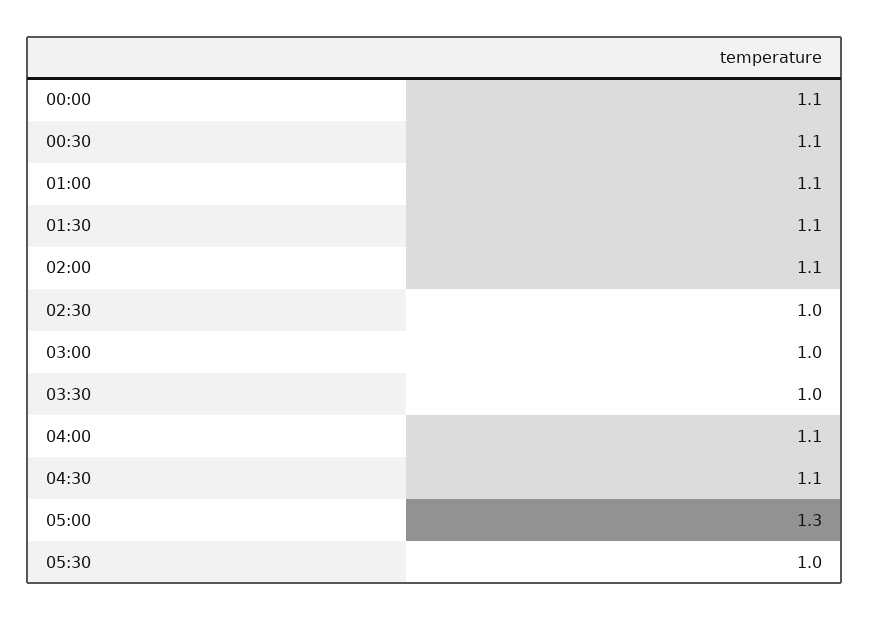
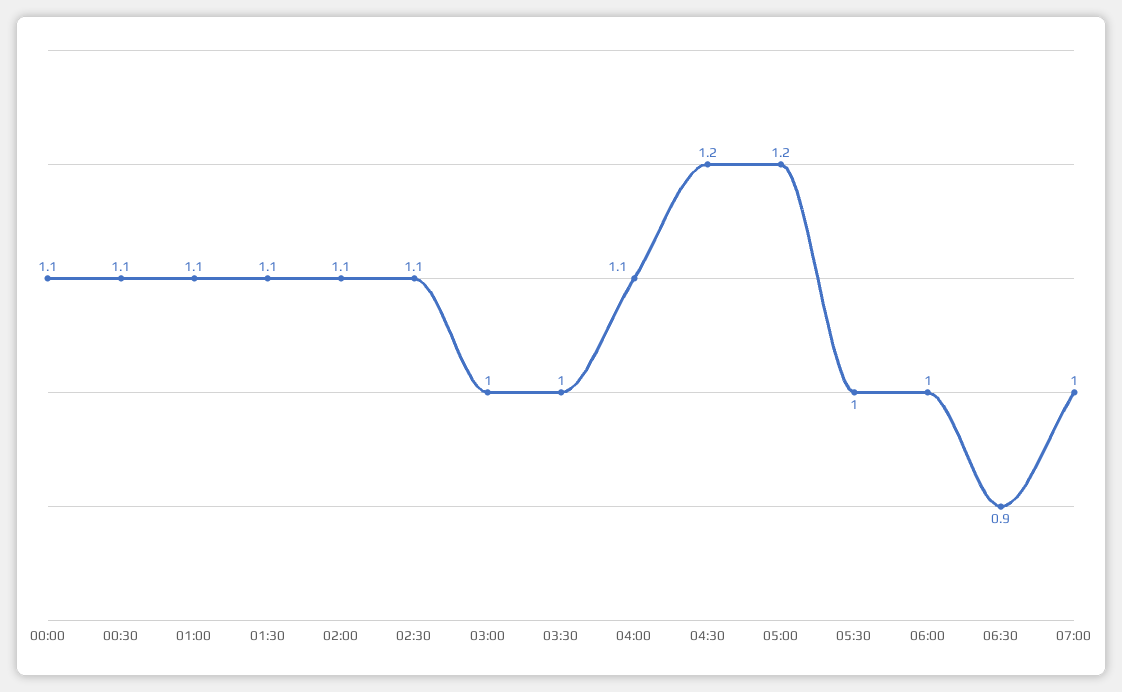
02:30: 1 -> 1.1
04:30: 1.1 -> 1.2
05:00: 1.3 -> 1.2
06:00: none -> 1
06:30: none -> 0.9
07:00: none -> 1

